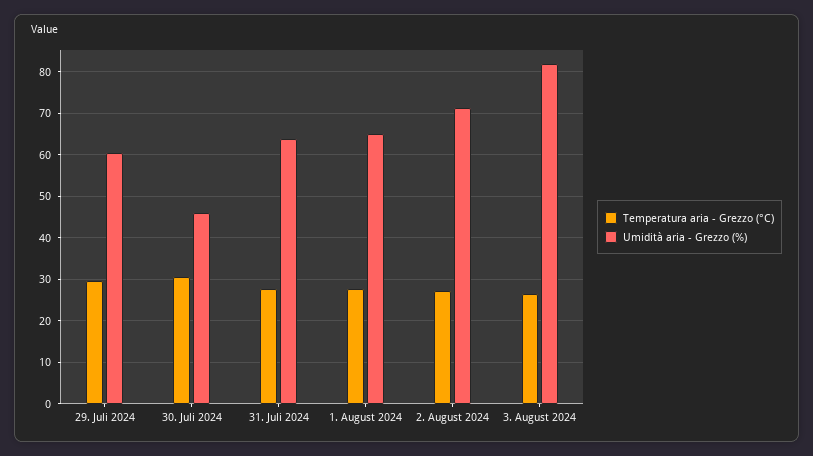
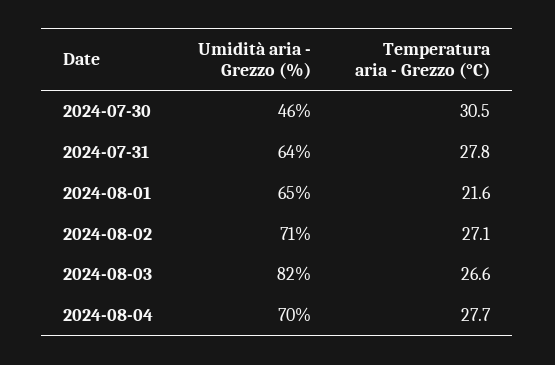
Temperatura aria - Grezzo (°C), 29. Juli 2024: 30 -> none
Umidità aria - Grezzo (%), 29. Juli 2024: 60 -> none
Temperatura aria - Grezzo (°C), 1. August 2024: 28 -> 21.6
Umidità aria - Grezzo (%), 2024-08-04: none -> 70
Temperatura aria - Grezzo (°C), 2024-08-04: none -> 27.7

